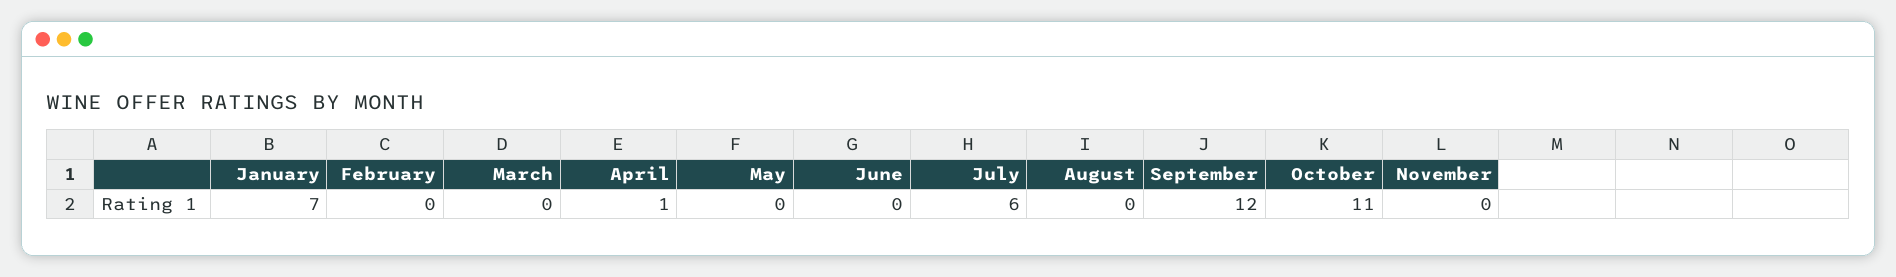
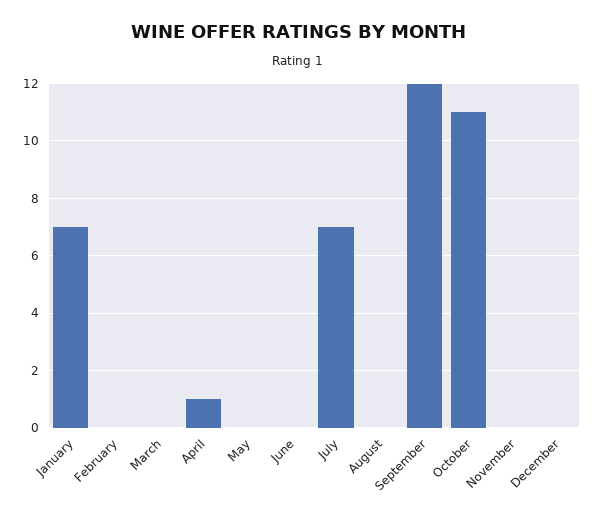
July: 6 -> 7
December: none -> 0

